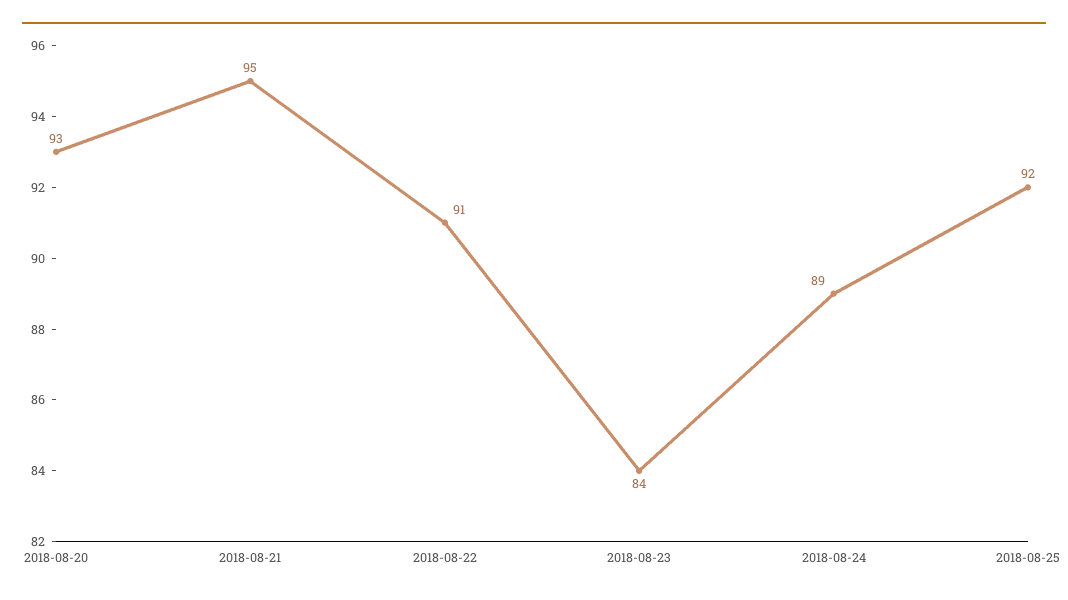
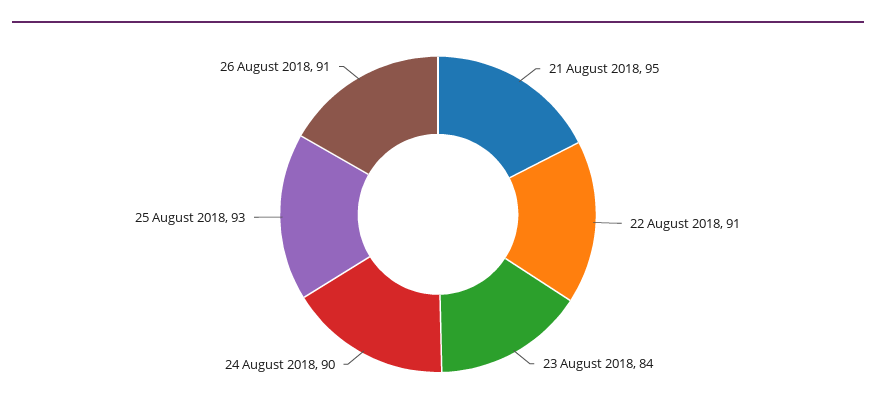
2018-08-20: 93 -> none
2018-08-24: 89 -> 90
2018-08-25: 92 -> 93
26 August 2018: none -> 91

